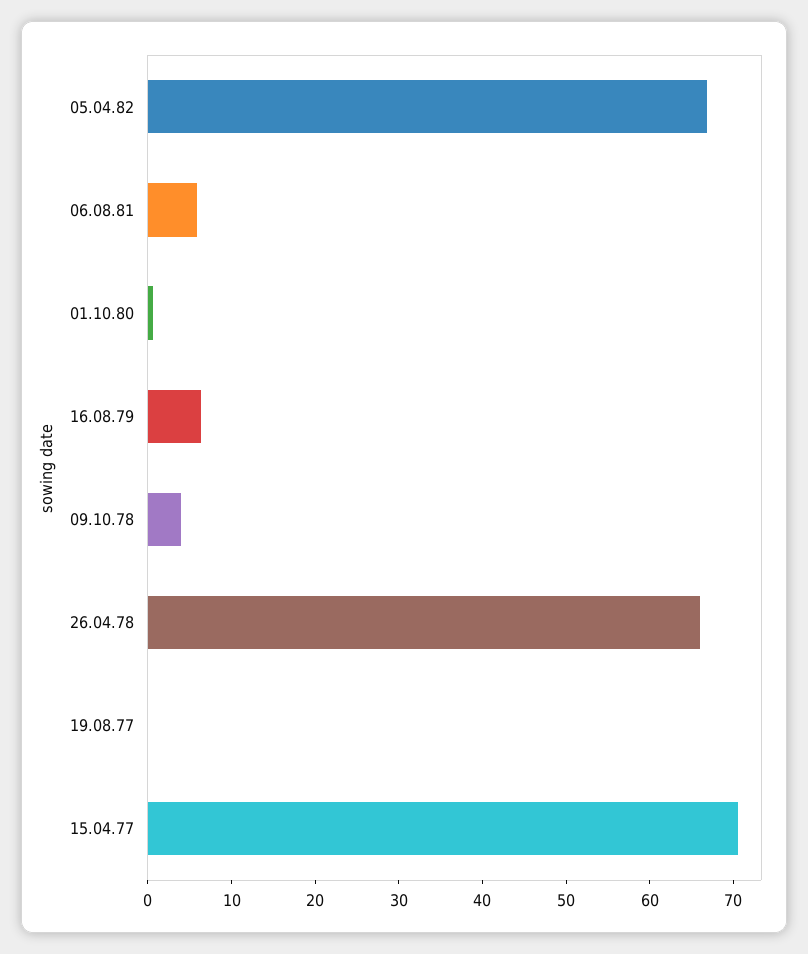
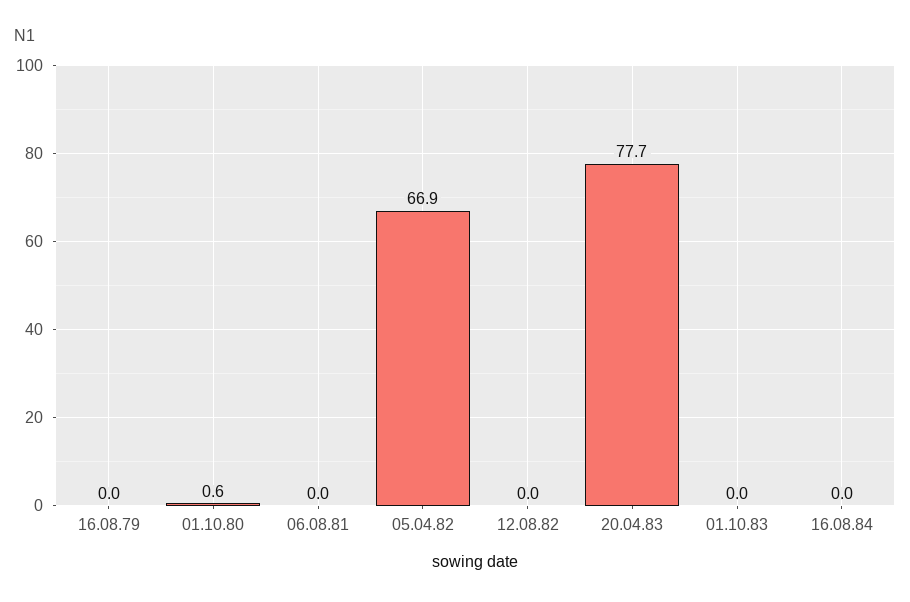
06.08.81: 6 -> 0
16.08.79: 6 -> 0
09.10.78: 4 -> none
26.04.78: 66 -> none
19.08.77: 0 -> none
15.04.77: 70 -> none
12.08.82: none -> 0
20.04.83: none -> 77.7
01.10.83: none -> 0
16.08.84: none -> 0

